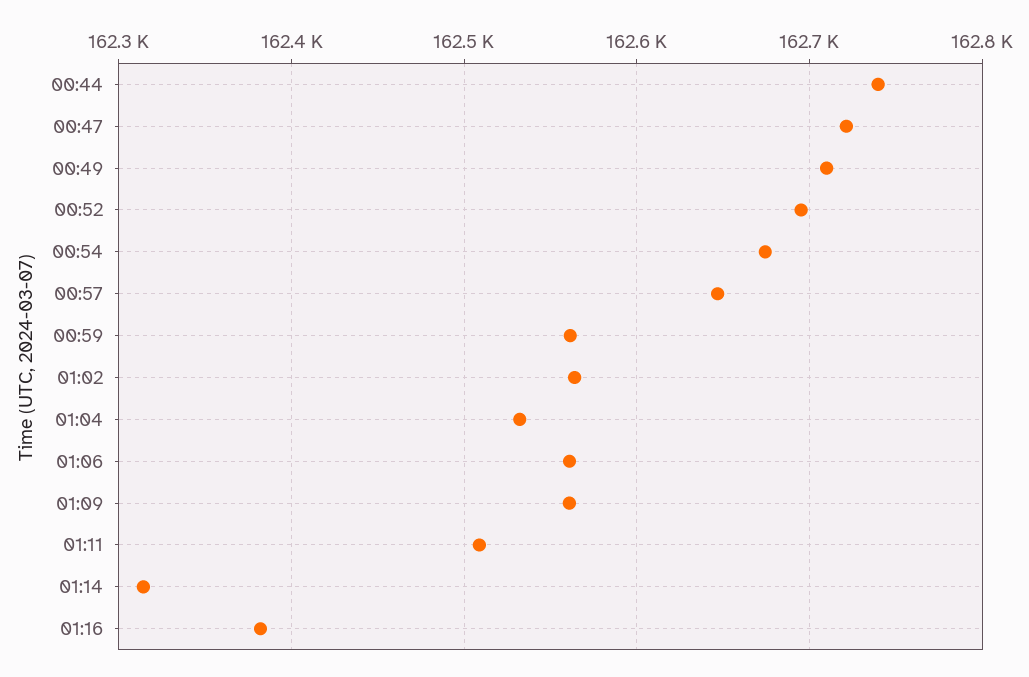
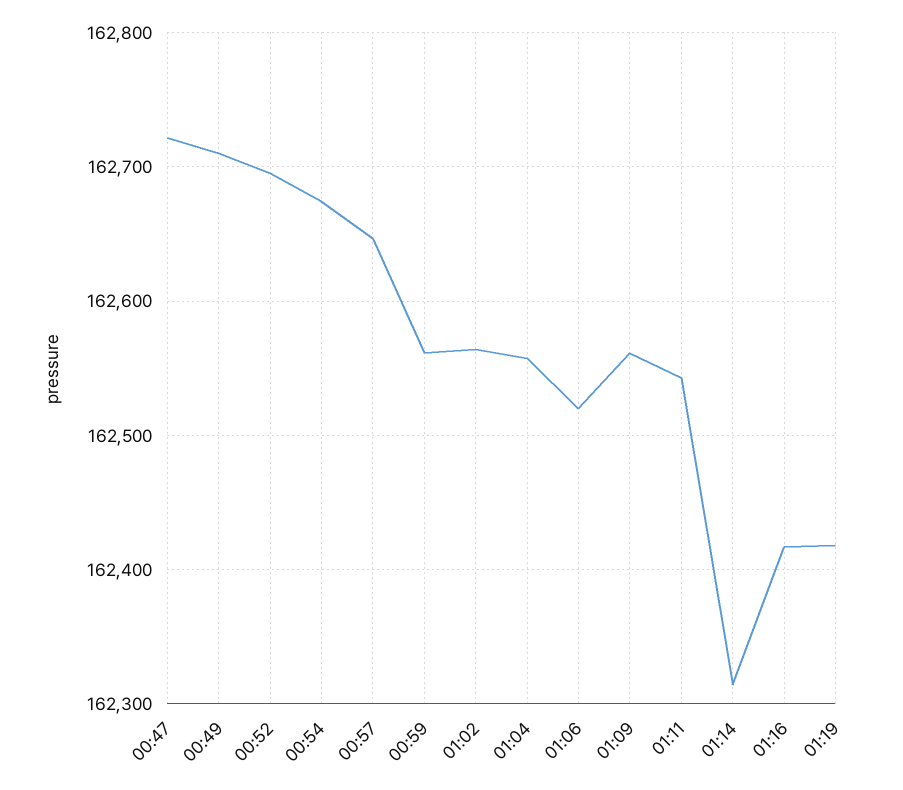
00:44: 162740 -> none
01:04: 162530 -> 162560
01:06: 162560 -> 162520
01:11: 162510 -> 162540
01:16: 162380 -> 162420
01:19: none -> 162420

